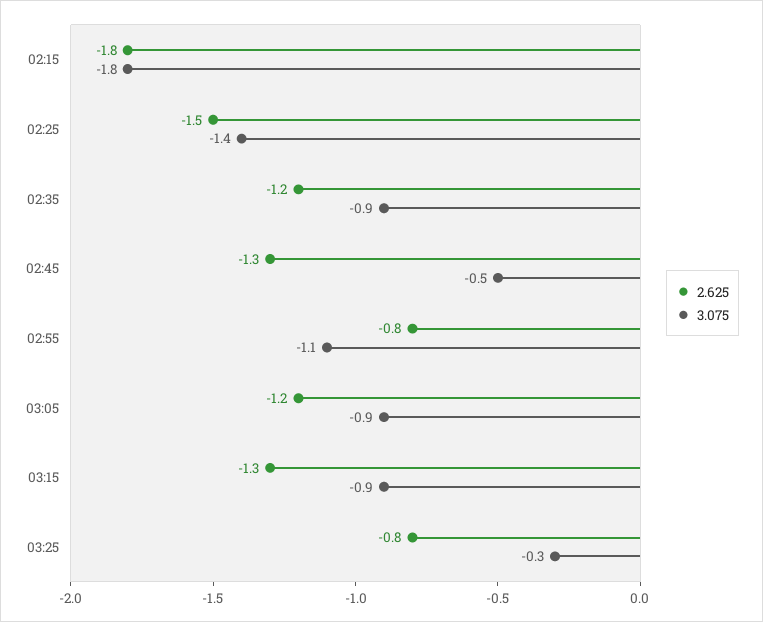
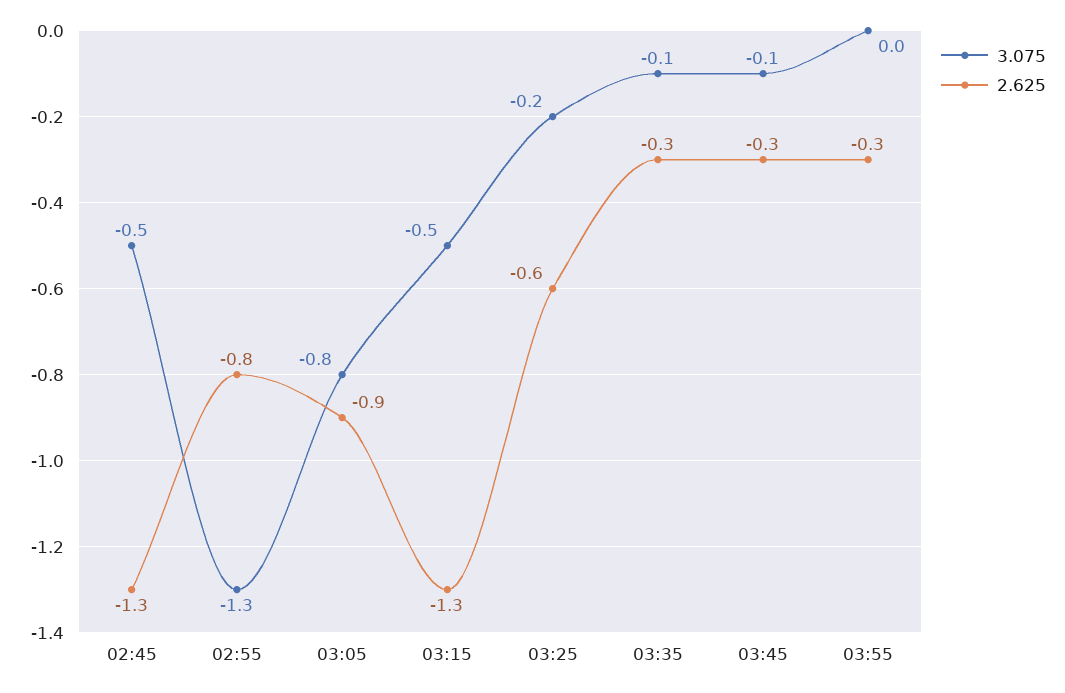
2.625, 02:15: -1.8 -> none
3.075, 02:15: -1.8 -> none
2.625, 02:25: -1.5 -> none
3.075, 02:25: -1.4 -> none
2.625, 02:35: -1.2 -> none
3.075, 02:35: -0.9 -> none
3.075, 02:55: -1.1 -> -1.3
2.625, 03:05: -1.2 -> -0.9
3.075, 03:05: -0.9 -> -0.8
3.075, 03:15: -0.9 -> -0.5
2.625, 03:25: -0.8 -> -0.6
3.075, 03:25: -0.3 -> -0.2
3.075, 03:35: none -> -0.1
2.625, 03:35: none -> -0.3
3.075, 03:45: none -> -0.1
2.625, 03:45: none -> -0.3
3.075, 03:55: none -> 0
2.625, 03:55: none -> -0.3

